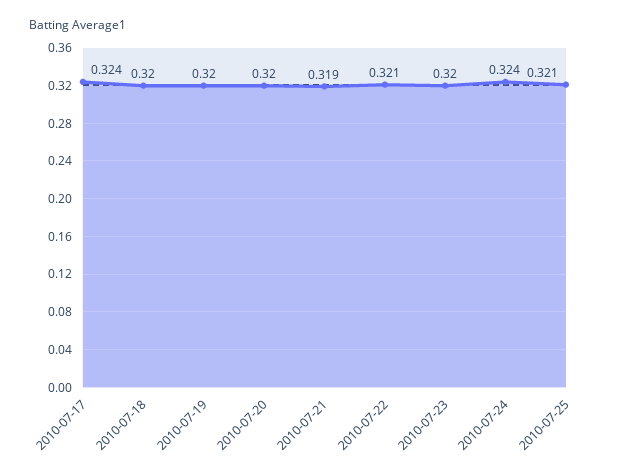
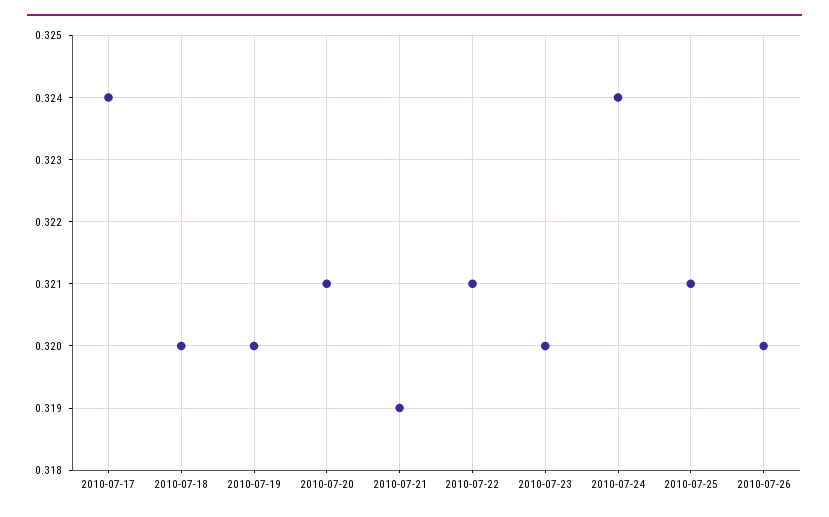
2010-07-20: 0.32 -> 0.321
2010-07-26: none -> 0.32

